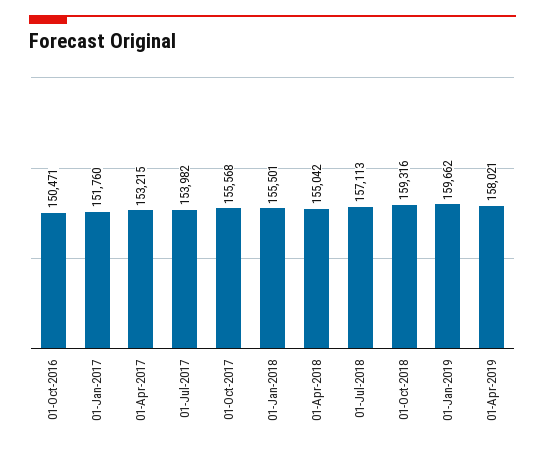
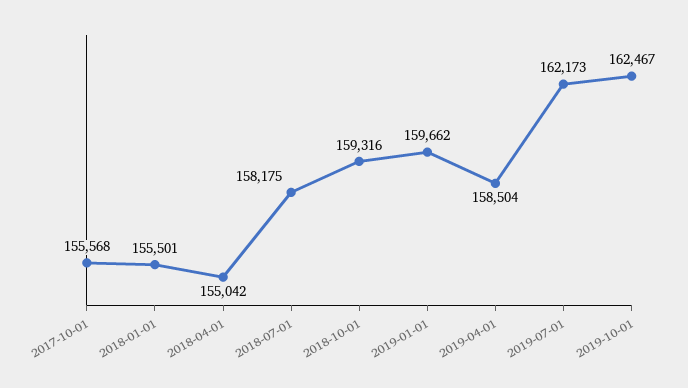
01-Oct-2016: 150471 -> none
01-Jan-2017: 151760 -> none
01-Apr-2017: 153215 -> none
01-Jul-2017: 153982 -> none
01-Jul-2018: 157113 -> 158175
01-Apr-2019: 158021 -> 158504
2019-07-01: none -> 162173
2019-10-01: none -> 162467

